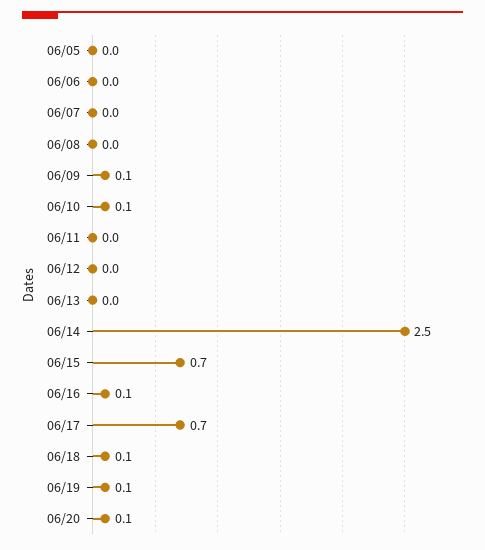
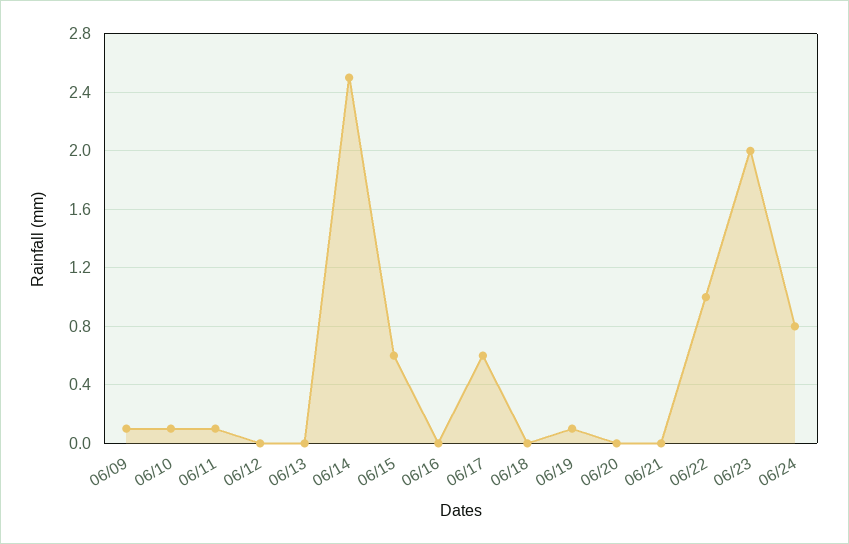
06/05: 0 -> none
06/06: 0 -> none
06/07: 0 -> none
06/08: 0 -> none
06/11: 0 -> 0.1
06/15: 0.7 -> 0.6
06/16: 0.1 -> 0
06/17: 0.7 -> 0.6
06/18: 0.1 -> 0
06/20: 0.1 -> 0
06/21: none -> 0
06/22: none -> 1
06/23: none -> 2
06/24: none -> 0.8

